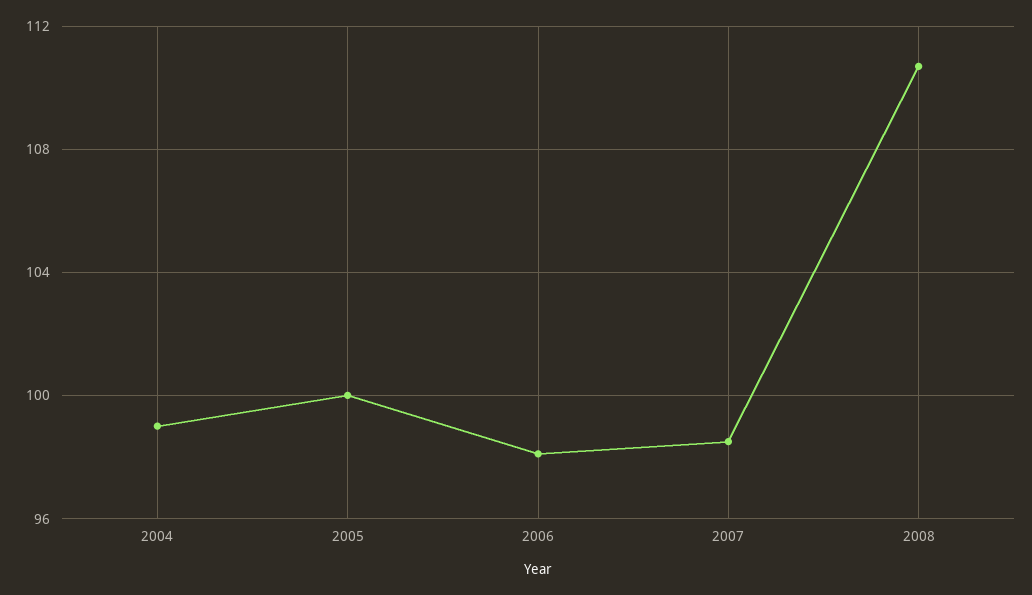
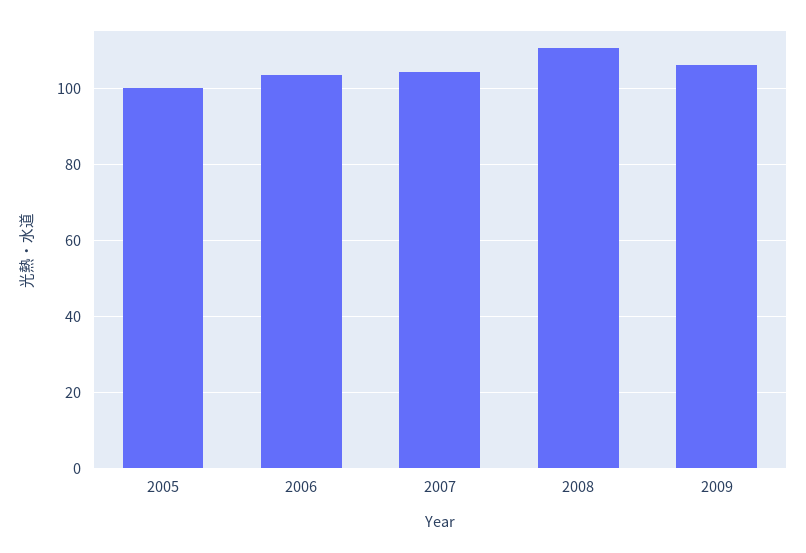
2004: 99 -> none
2006: 98 -> 104
2007: 98.5 -> 104
2009: none -> 106

